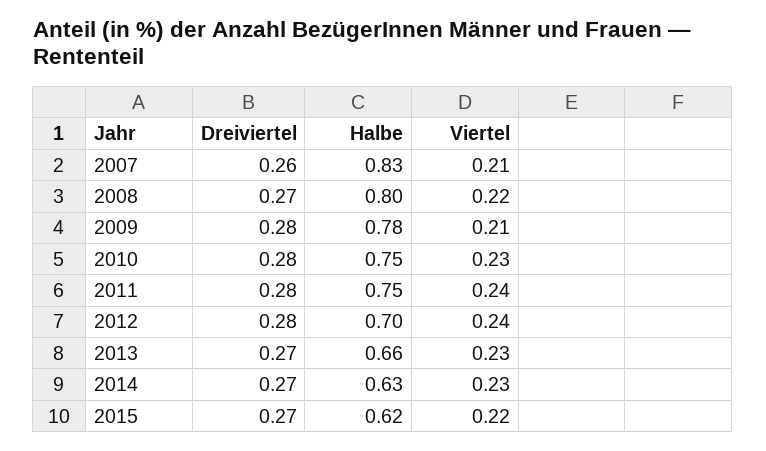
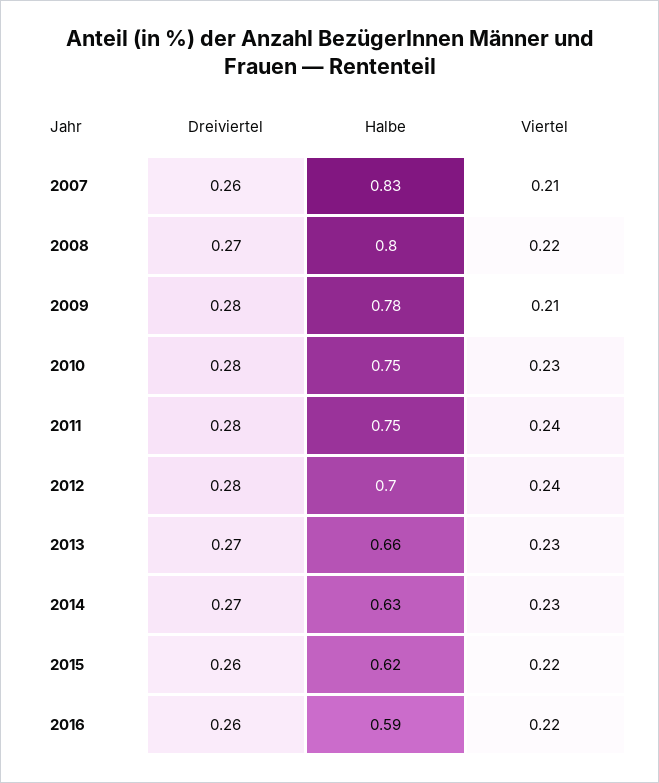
Dreiviertel, 2015: 0.27 -> 0.26
Dreiviertel, 2016: none -> 0.26
Halbe, 2016: none -> 0.59
Viertel, 2016: none -> 0.22

